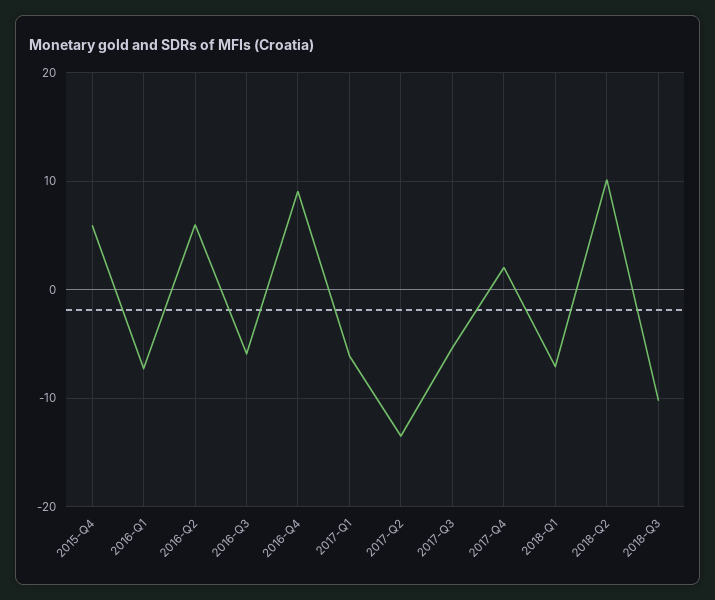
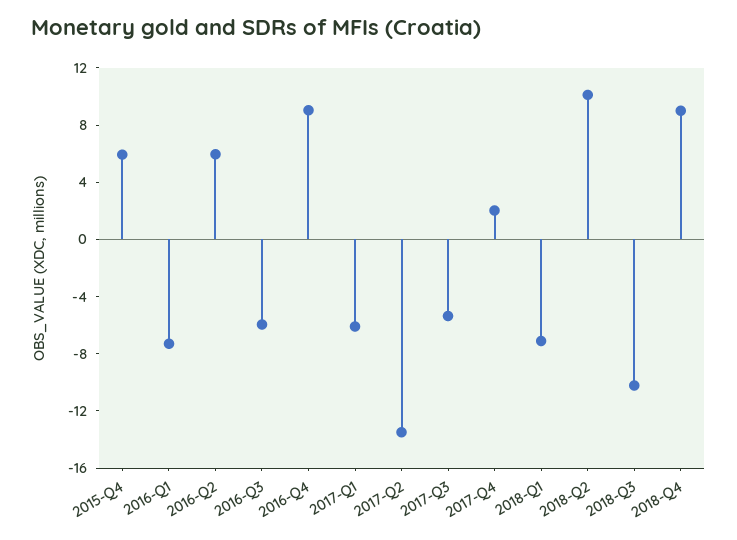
2018-Q4: none -> 9

